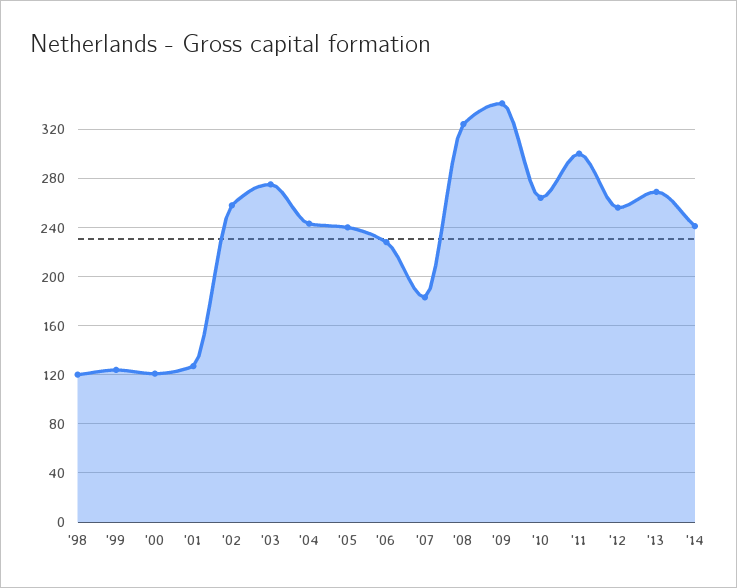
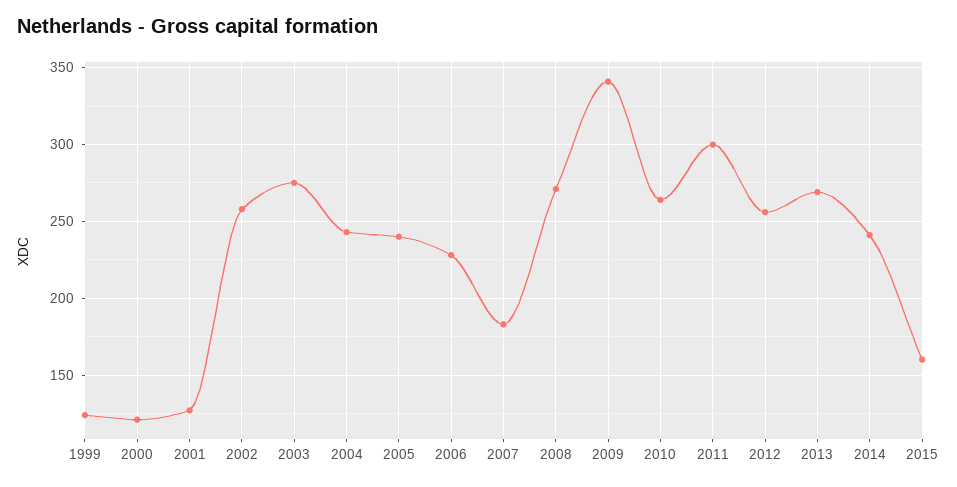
'98: 120 -> none
'08: 325 -> 270
2015: none -> 160

